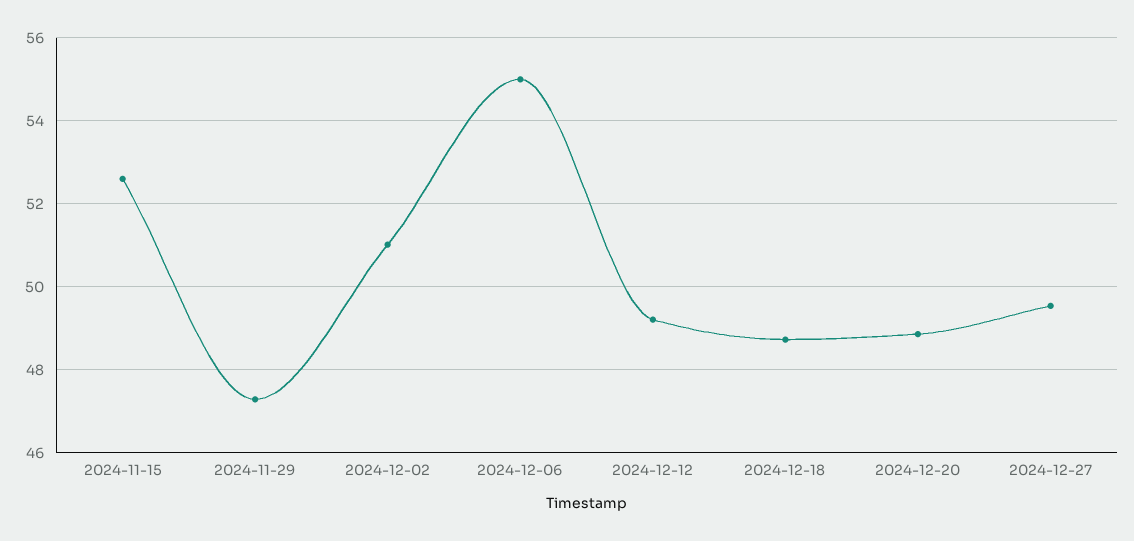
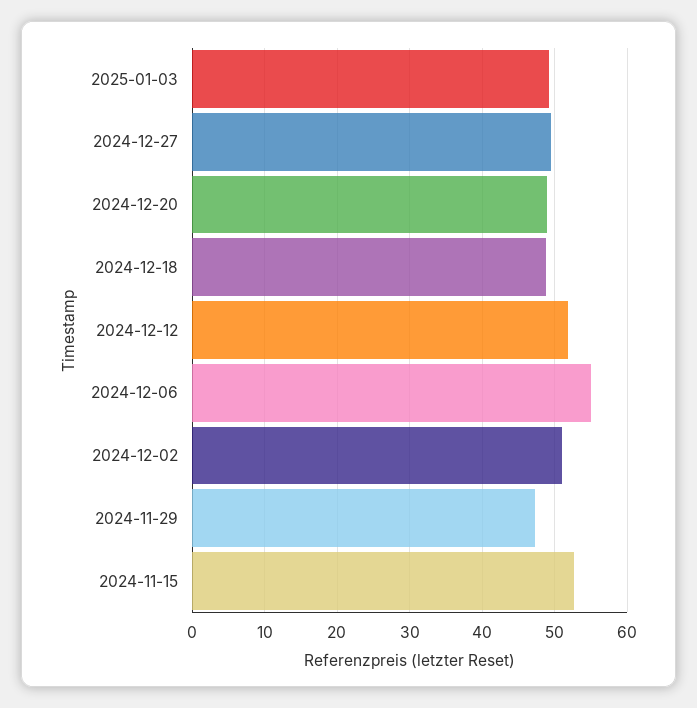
2024-12-12: 49.2 -> 52
2025-01-03: none -> 49

